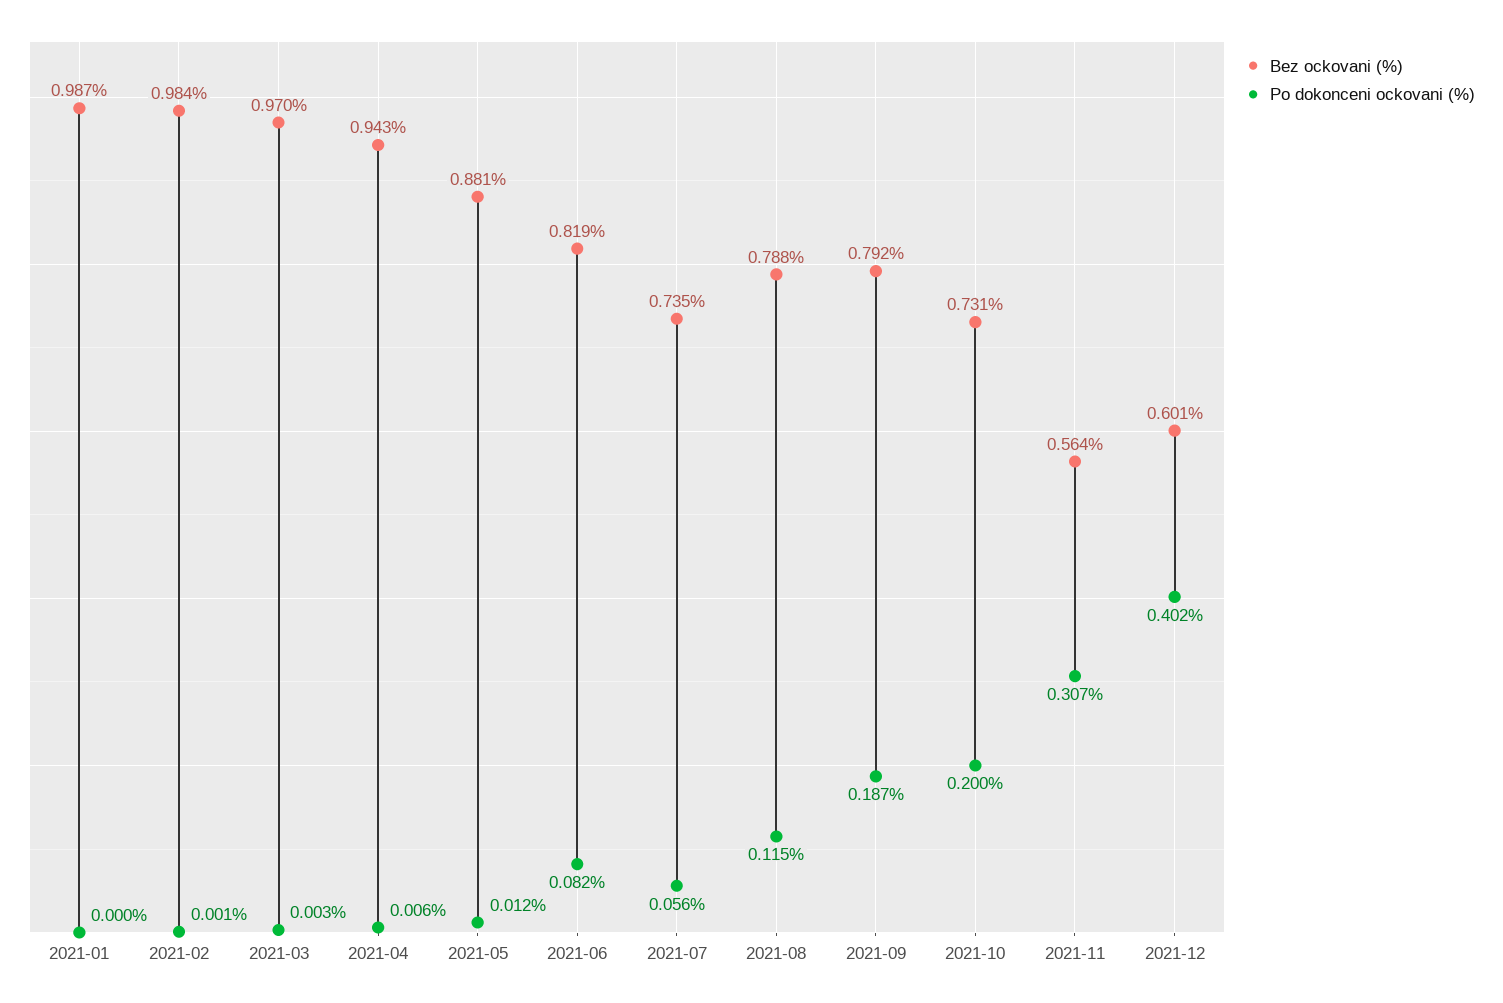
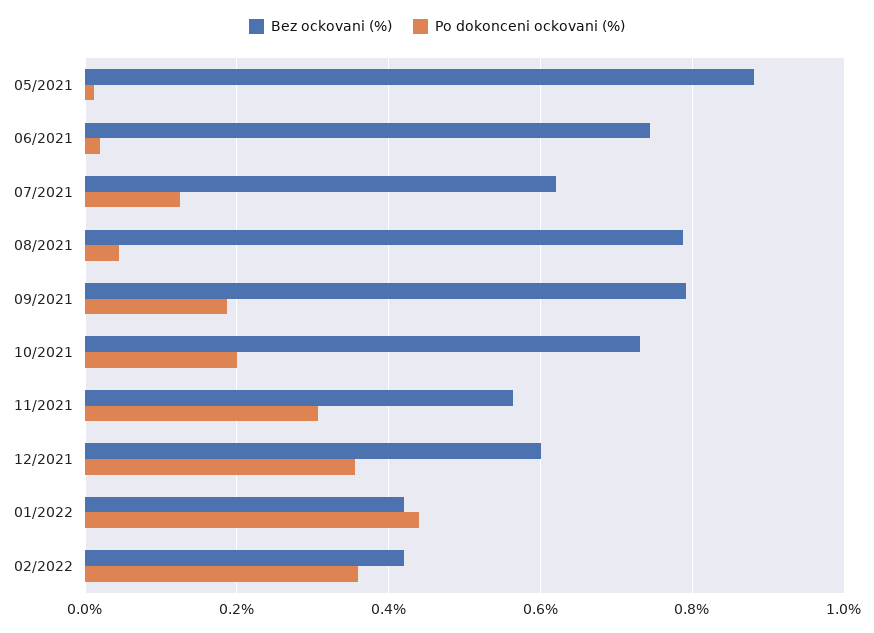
Bez ockovani (%), 2021-01: 0.987 -> none
Po dokonceni ockovani (%), 2021-01: 0 -> none
Bez ockovani (%), 2021-02: 0.984 -> none
Po dokonceni ockovani (%), 2021-02: 0.001 -> none
Bez ockovani (%), 2021-03: 0.97 -> none
Po dokonceni ockovani (%), 2021-03: 0.003 -> none
Bez ockovani (%), 2021-04: 0.943 -> none
Po dokonceni ockovani (%), 2021-04: 0.006 -> none
Bez ockovani (%), 2021-06: 0.819 -> 0.74
Po dokonceni ockovani (%), 2021-06: 0.082 -> 0.02
Bez ockovani (%), 2021-07: 0.735 -> 0.62
Po dokonceni ockovani (%), 2021-07: 0.056 -> 0.12
Po dokonceni ockovani (%), 2021-08: 0.115 -> 0.04
Po dokonceni ockovani (%), 2021-12: 0.402 -> 0.36
Bez ockovani (%), 01/2022: none -> 0.42
Po dokonceni ockovani (%), 01/2022: none -> 0.44
Bez ockovani (%), 02/2022: none -> 0.42
Po dokonceni ockovani (%), 02/2022: none -> 0.36

